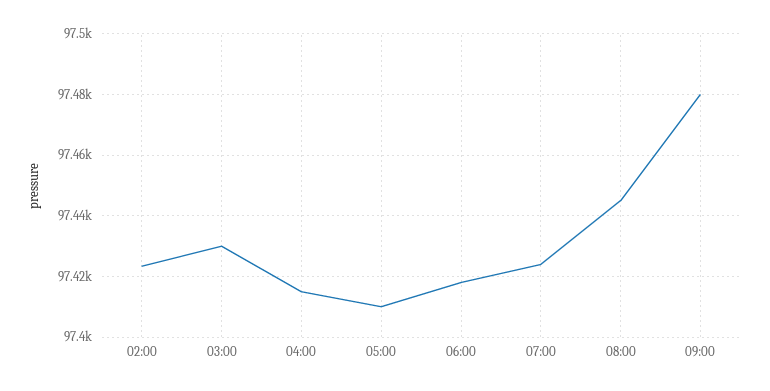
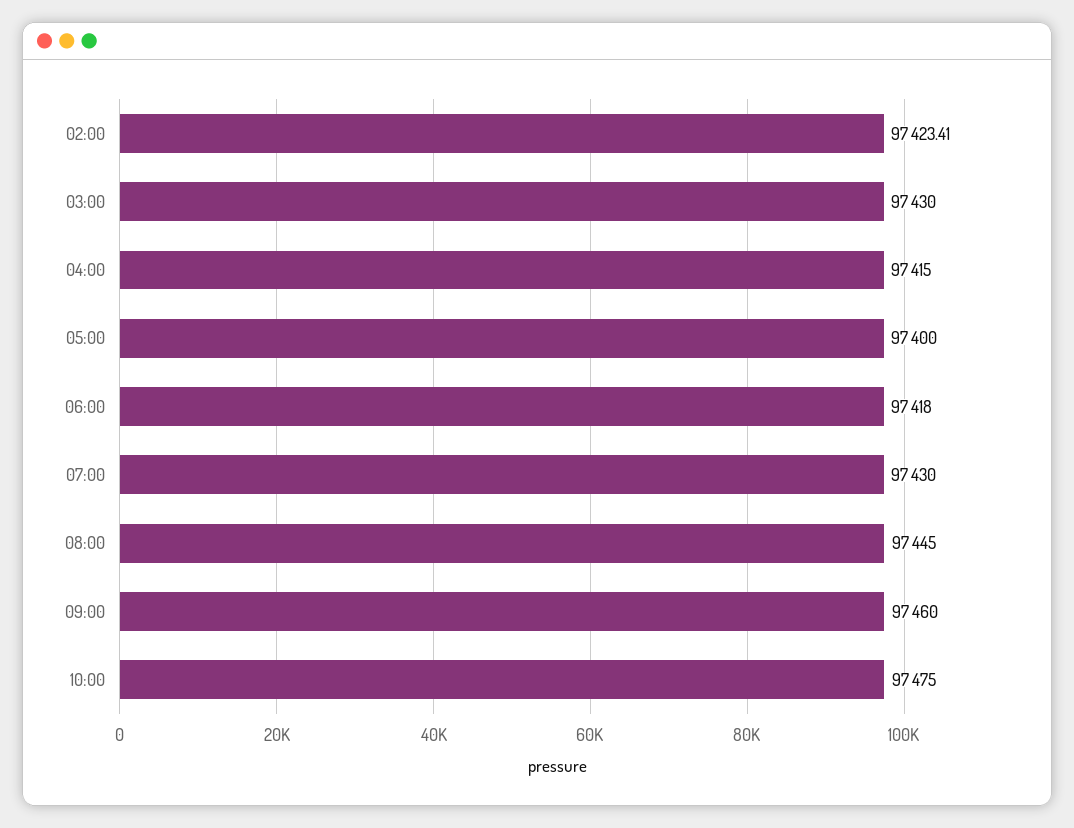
05:00: 97410 -> 97400
07:00: 97424 -> 97430
09:00: 97480 -> 97460
10:00: none -> 97475

